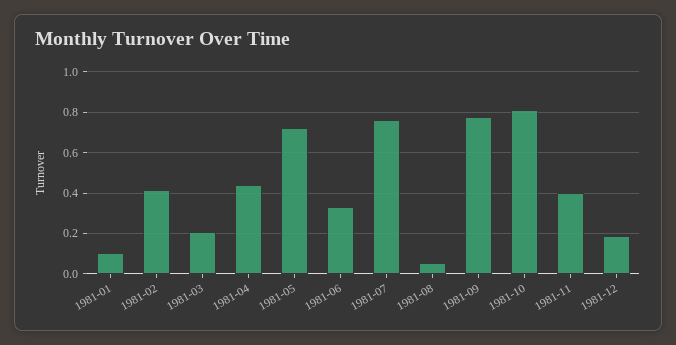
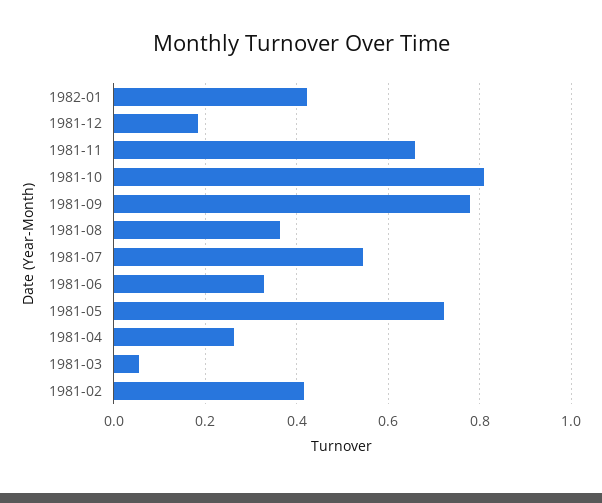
1981-01: 0.1 -> none
1981-03: 0.2 -> 0.06
1981-04: 0.45 -> 0.26
1981-07: 0.75 -> 0.54
1981-08: 0.05 -> 0.36
1981-11: 0.4 -> 0.66
1982-01: none -> 0.42

